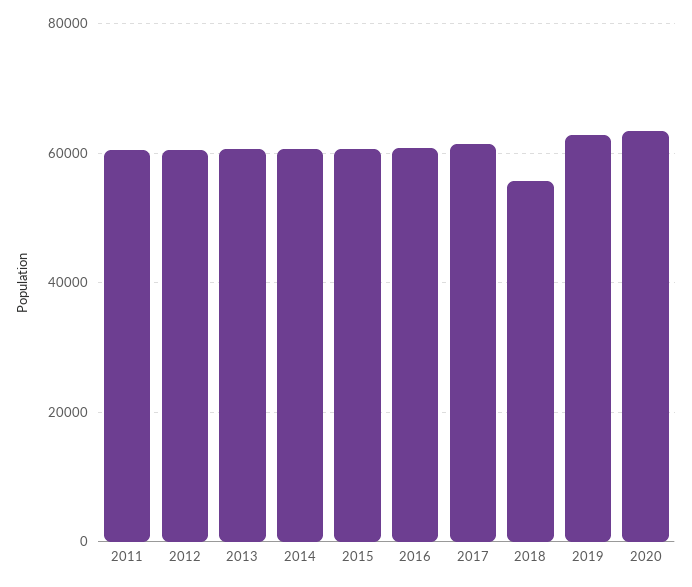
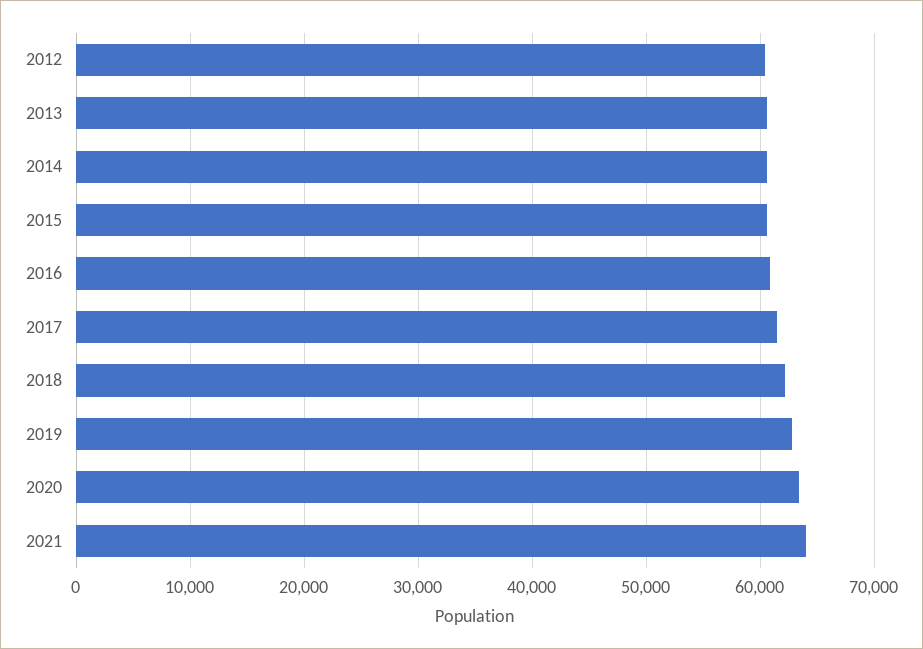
2011: 60000 -> none
2018: 56000 -> 62000
2021: none -> 64000

